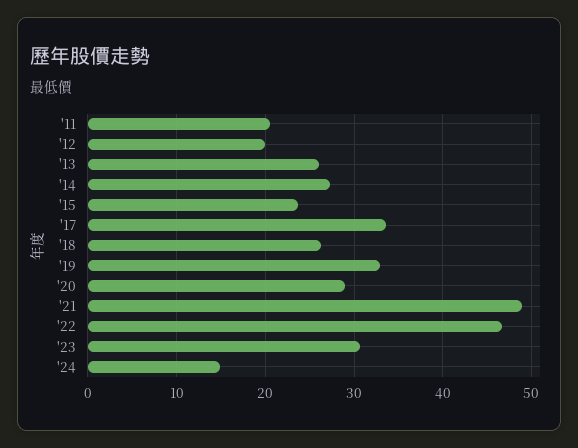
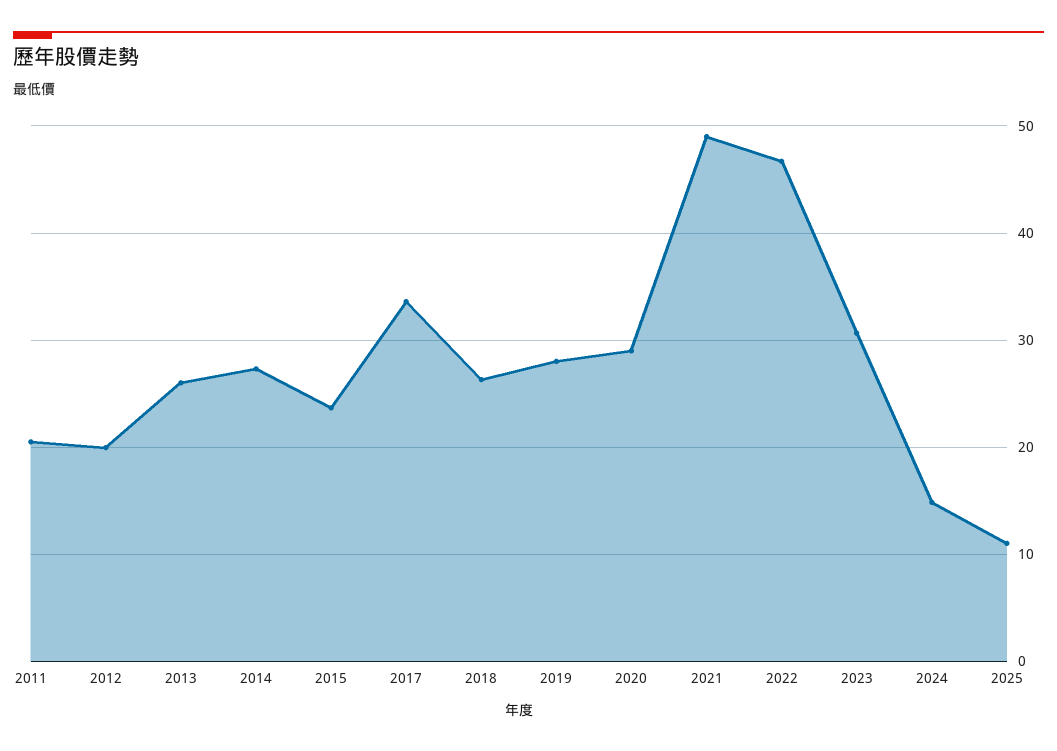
'19: 33 -> 28
2025: none -> 11

